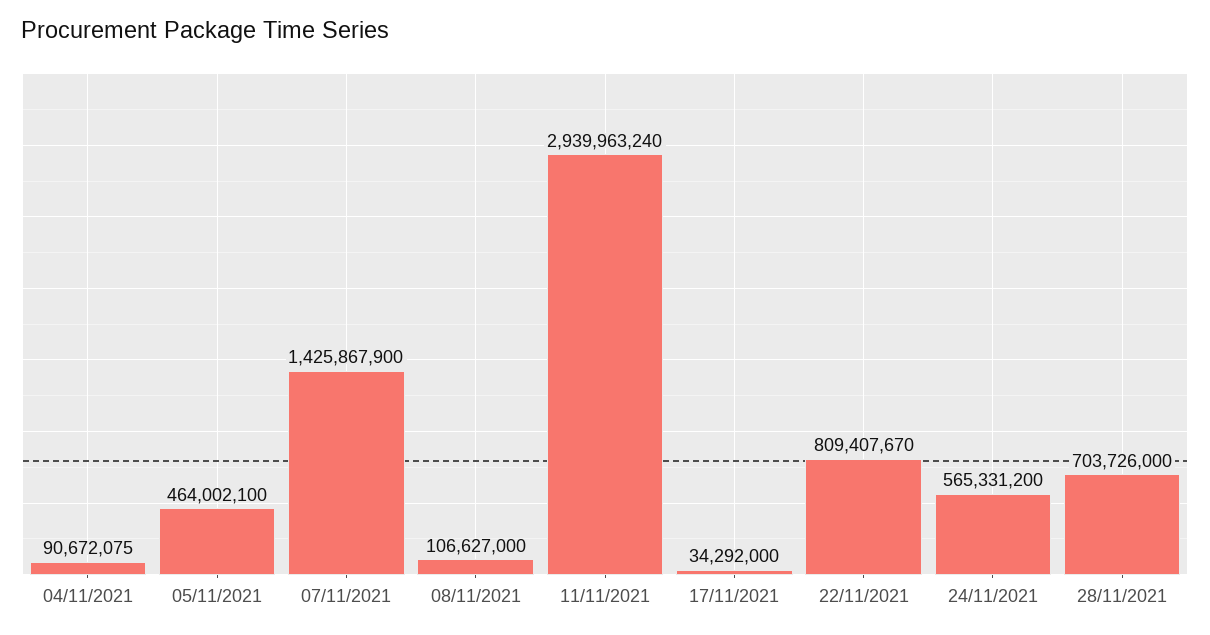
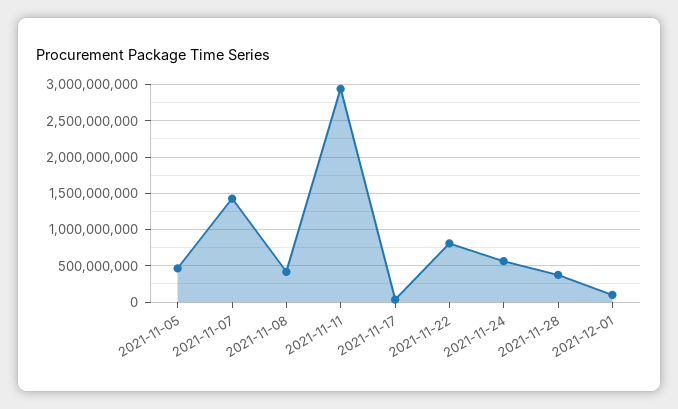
04/11/2021: 90672075 -> none
08/11/2021: 106627000 -> 400000000
28/11/2021: 703726000 -> 400000000
2021-12-01: none -> 100000000

